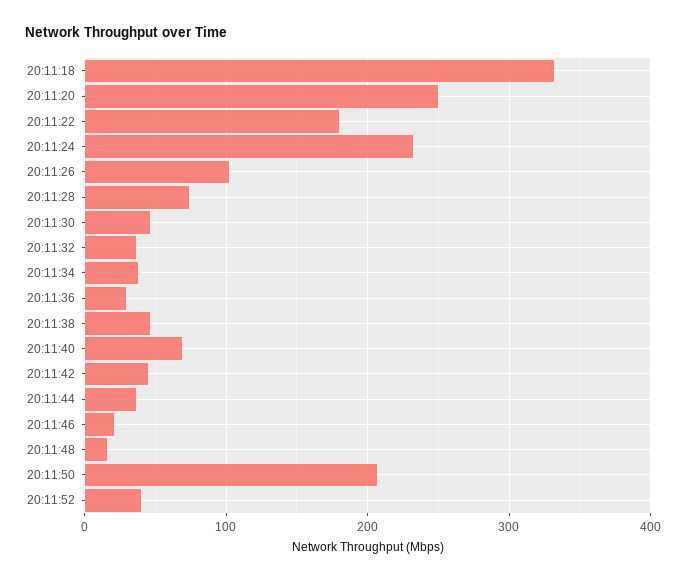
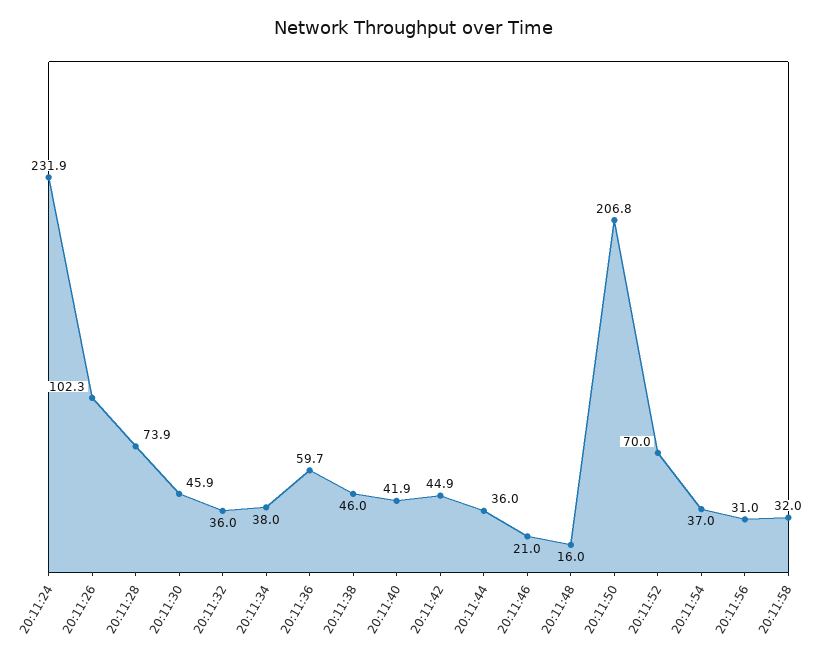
20:11:18: 330 -> none
20:11:20: 250 -> none
20:11:22: 180 -> none
20:11:36: 30 -> 59.7
20:11:40: 70 -> 41.9
20:11:52: 40 -> 70
20:11:54: none -> 37
20:11:56: none -> 31
20:11:58: none -> 32

